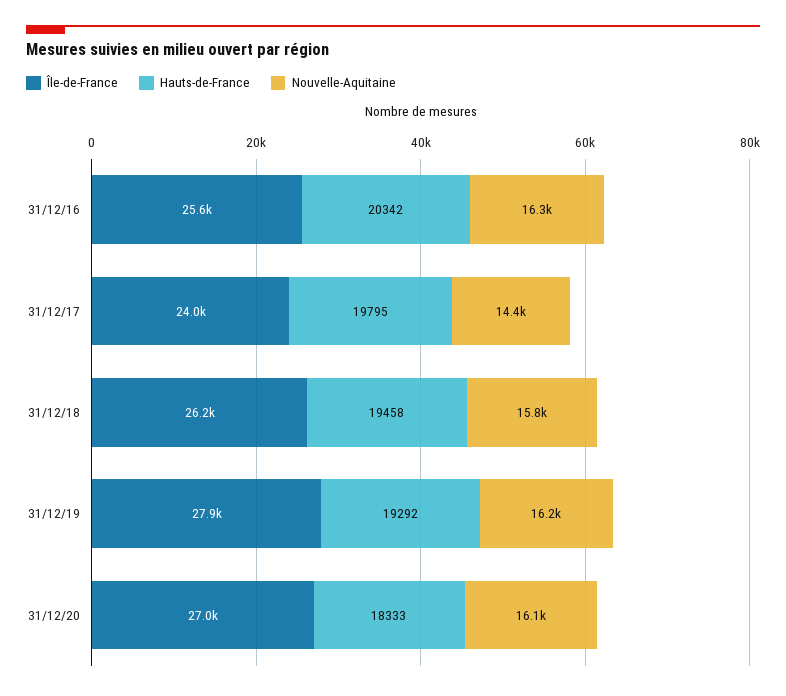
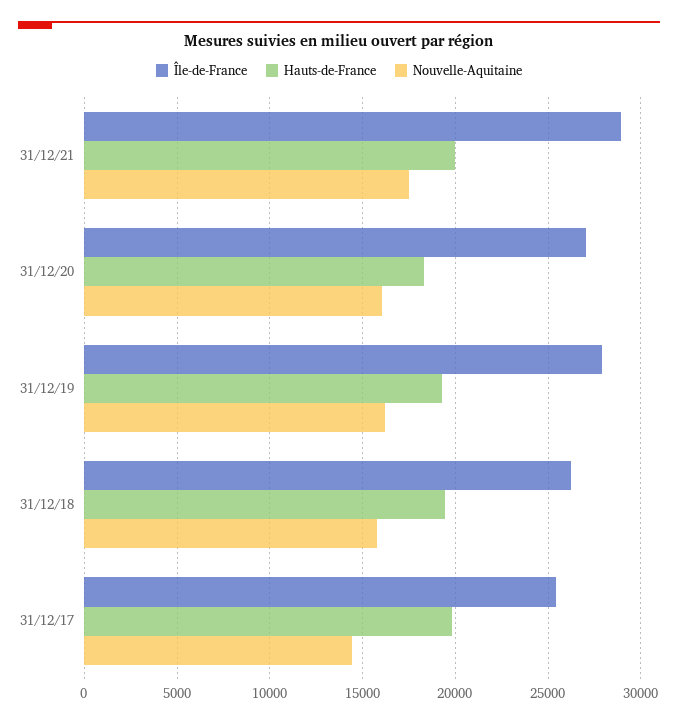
Île-de-France, 31/12/16: 25600 -> none
Hauts-de-France, 31/12/16: 20342 -> none
Nouvelle-Aquitaine, 31/12/16: 16300 -> none
Île-de-France, 31/12/17: 24000 -> 25500
Île-de-France, 31/12/21: none -> 29000
Hauts-de-France, 31/12/21: none -> 20000
Nouvelle-Aquitaine, 31/12/21: none -> 17500

